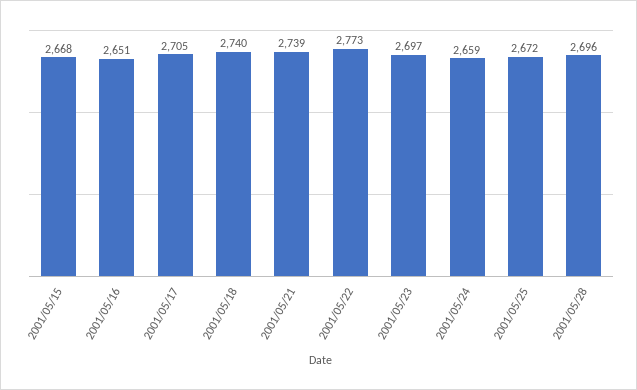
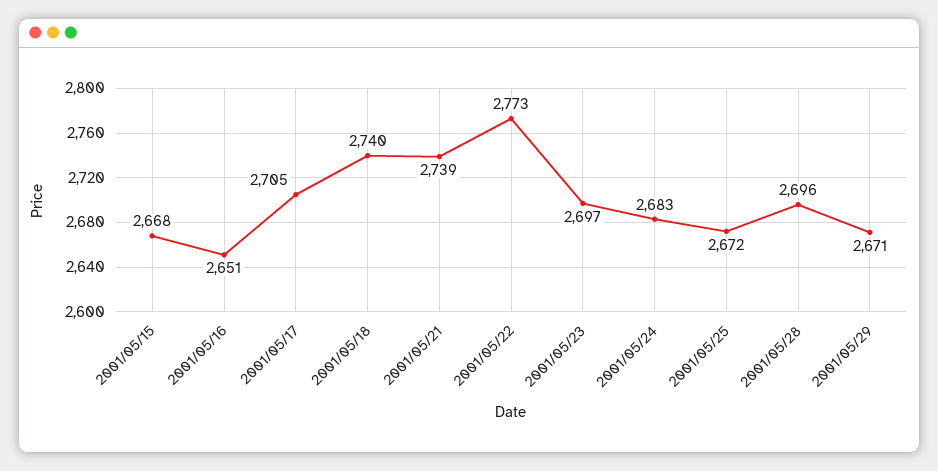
2001/05/24: 2659 -> 2683
2001/05/29: none -> 2671

